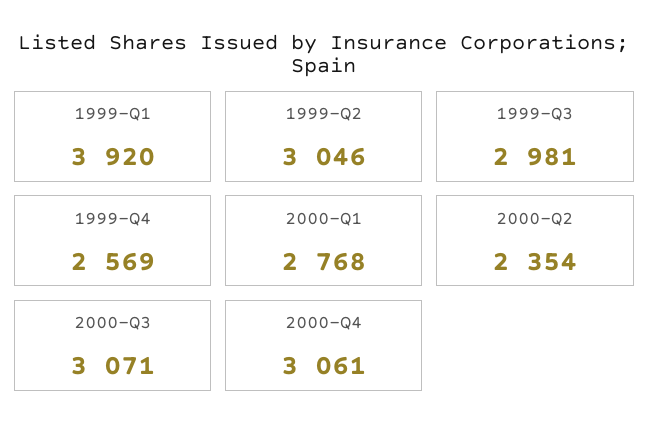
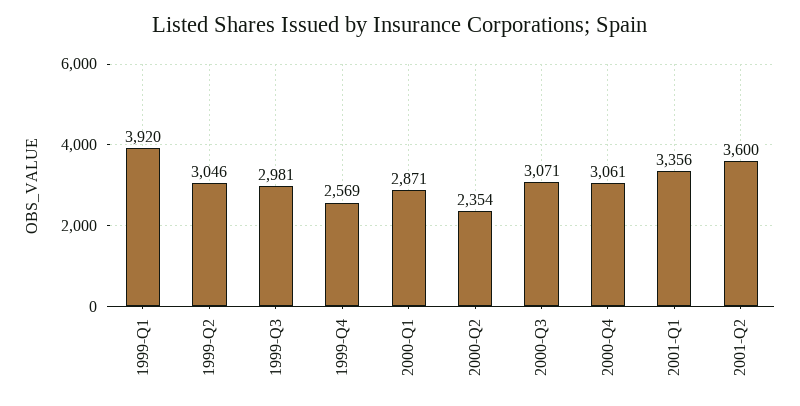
2000-Q1: 2768 -> 2871
2001-Q1: none -> 3356
2001-Q2: none -> 3600

